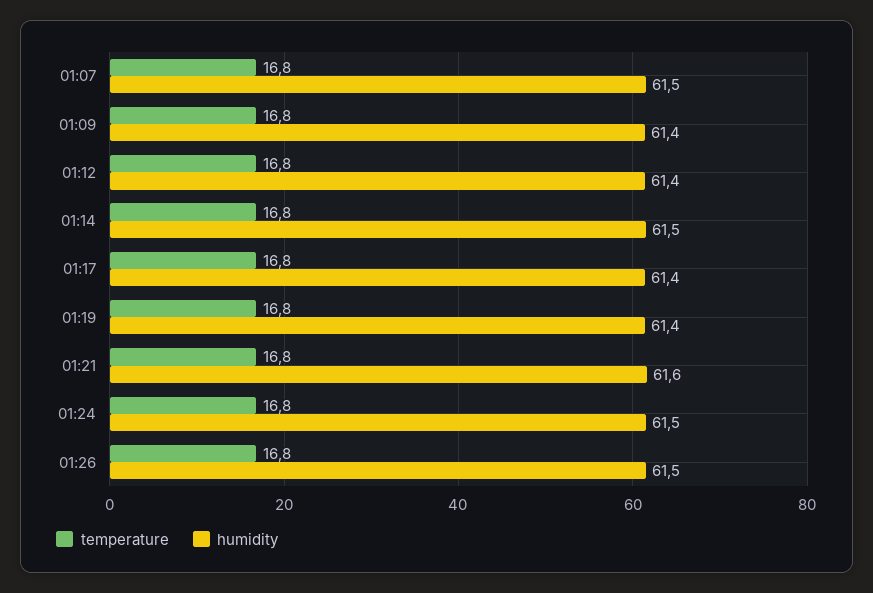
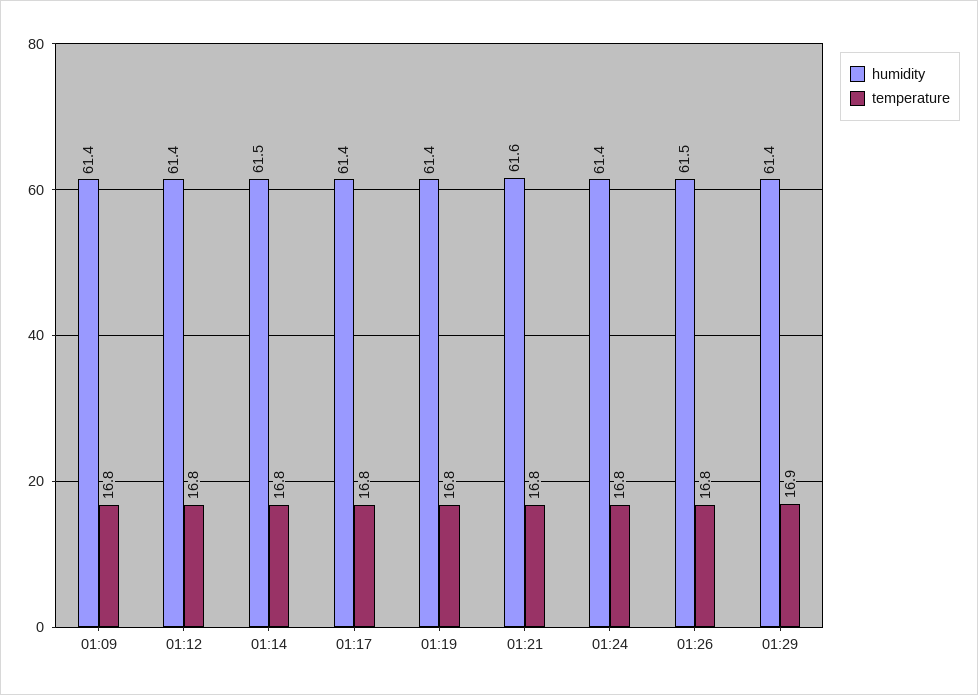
temperature, 01:07: 16.8 -> none
humidity, 01:07: 61.5 -> none
humidity, 01:24: 61.5 -> 61.4
humidity, 01:29: none -> 61.4
temperature, 01:29: none -> 16.9

